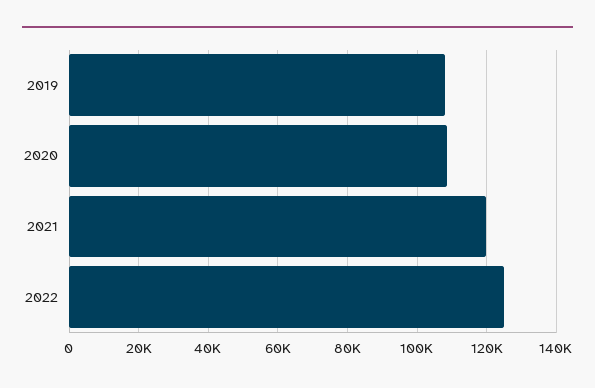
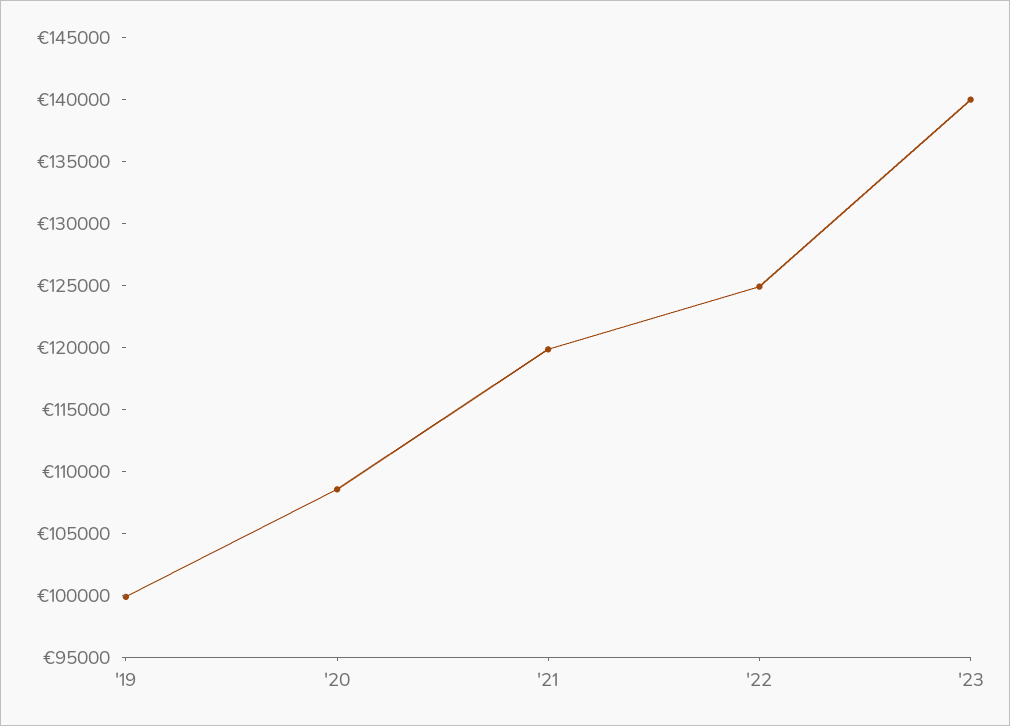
2019: 108000 -> 100000
'23: none -> 140000

